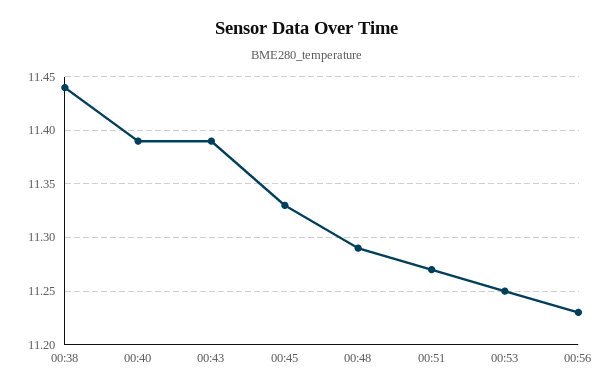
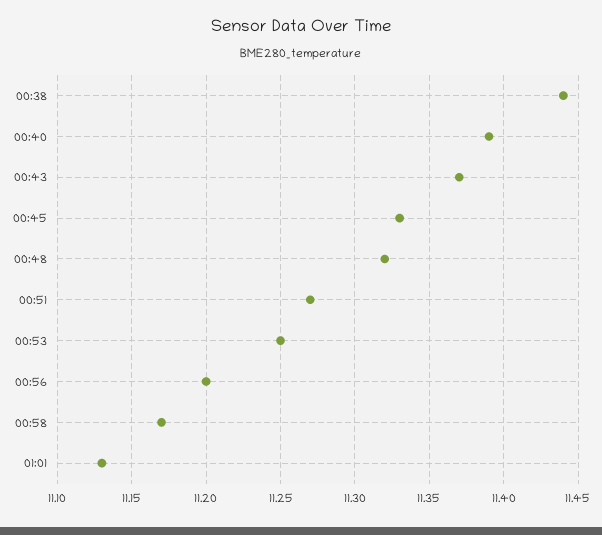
00:43: 11.39 -> 11.37
00:48: 11.29 -> 11.32
00:56: 11.23 -> 11.2
00:58: none -> 11.17
01:01: none -> 11.13

